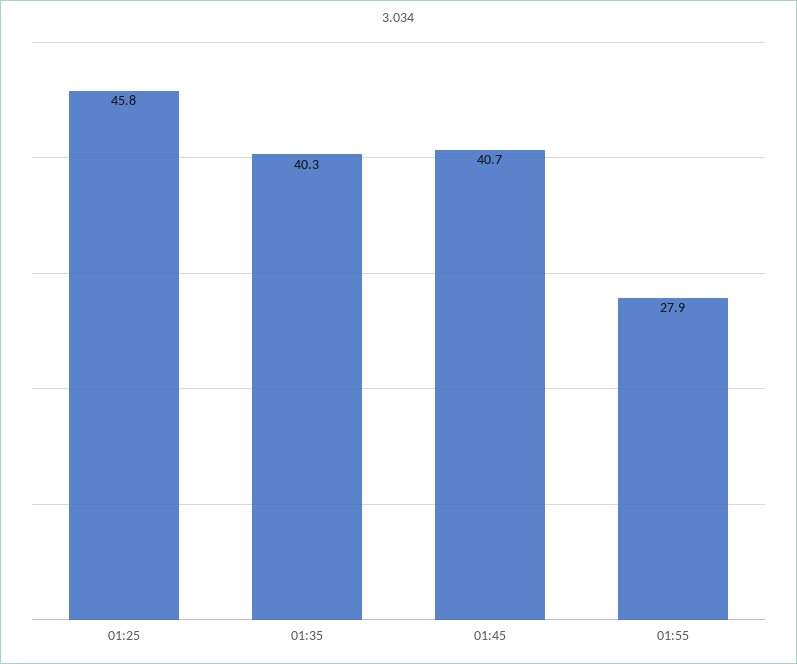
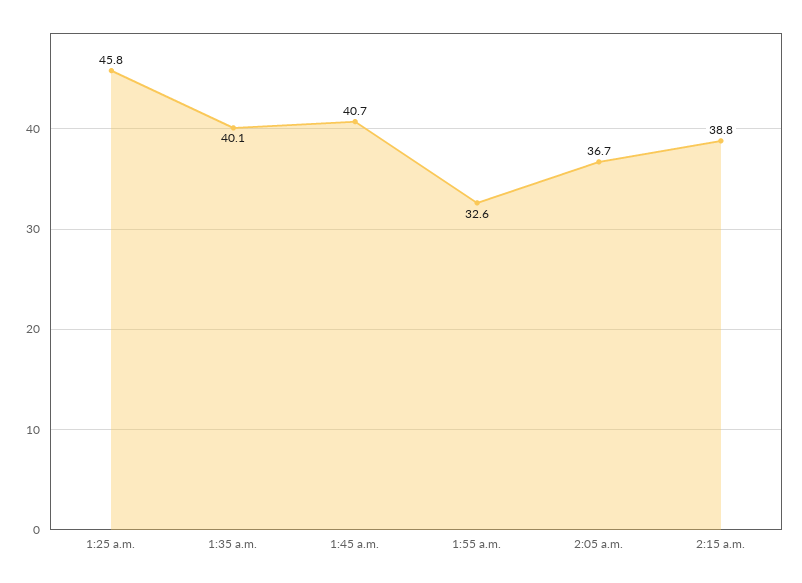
01:35: 40.3 -> 40.1
01:55: 27.9 -> 32.6
2:05 a.m.: none -> 36.7
2:15 a.m.: none -> 38.8

